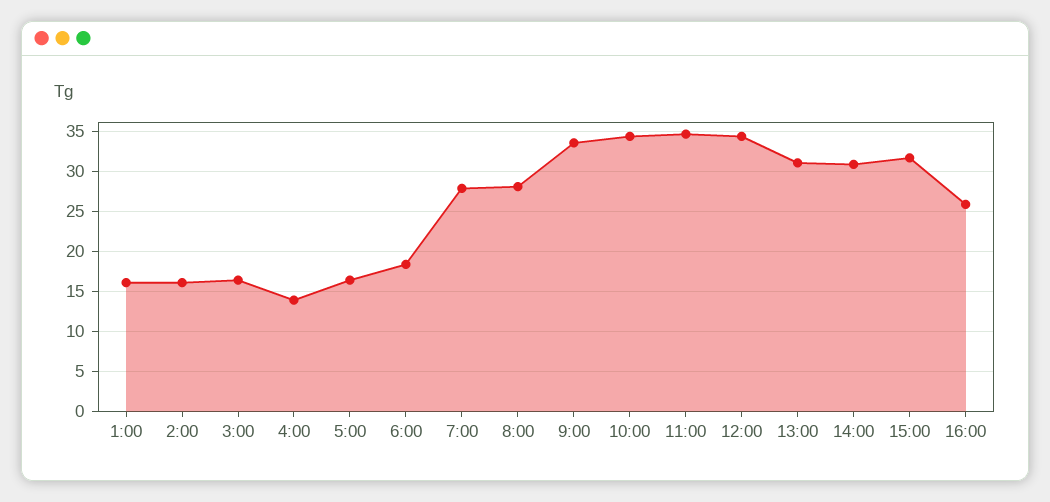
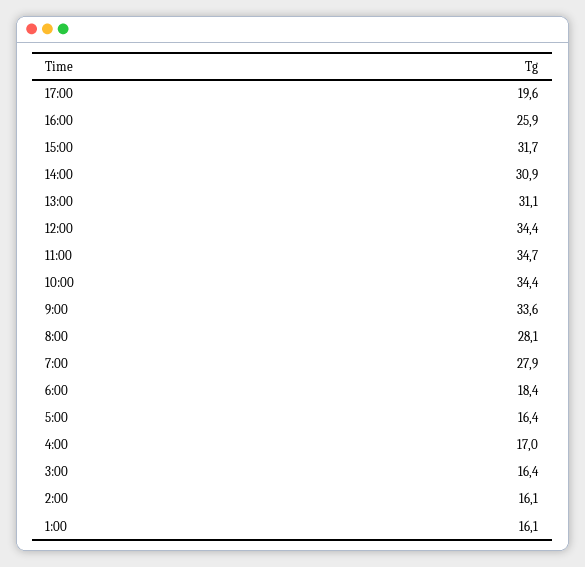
4:00: 14 -> 17
17:00: none -> 19.6

